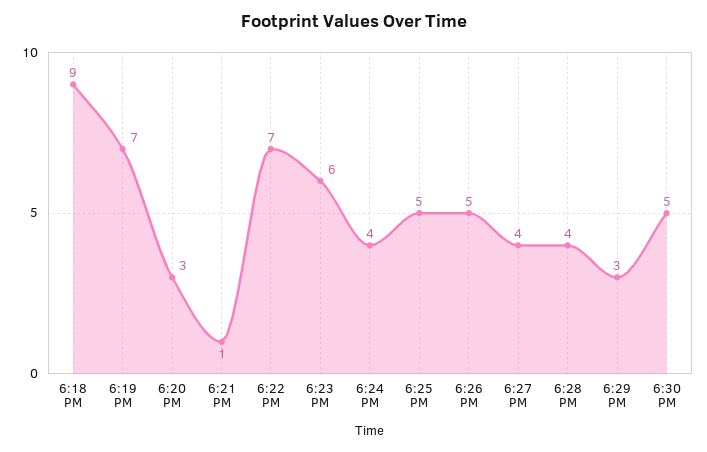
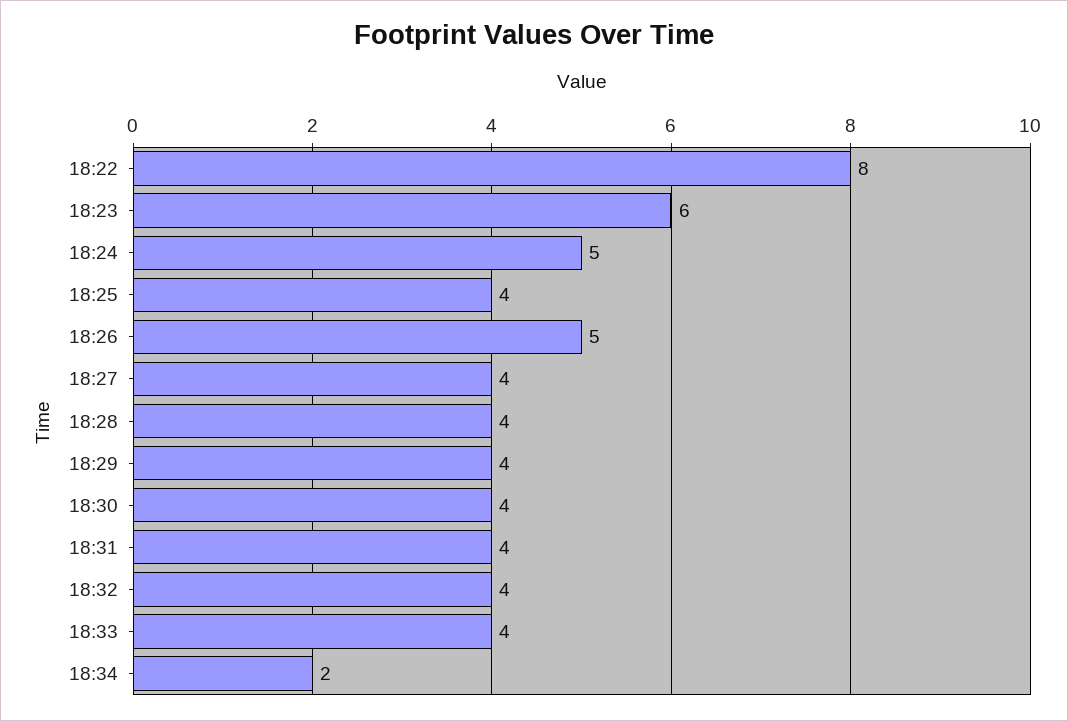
6:18 PM: 9 -> none
6:19 PM: 7 -> none
6:20 PM: 3 -> none
6:21 PM: 1 -> none
6:22 PM: 7 -> 8
6:24 PM: 4 -> 5
6:25 PM: 5 -> 4
6:29 PM: 3 -> 4
6:30 PM: 5 -> 4
18:31: none -> 4
18:32: none -> 4
18:33: none -> 4
18:34: none -> 2

